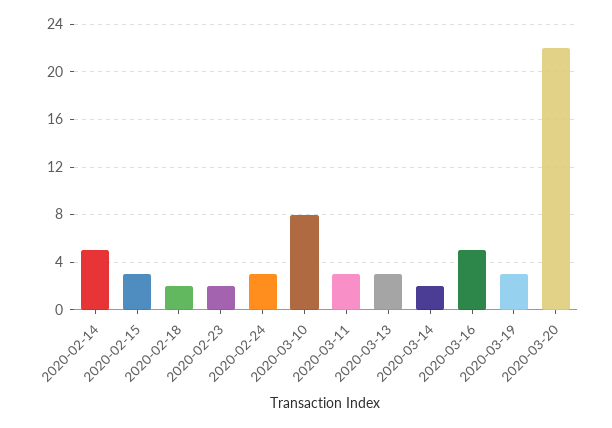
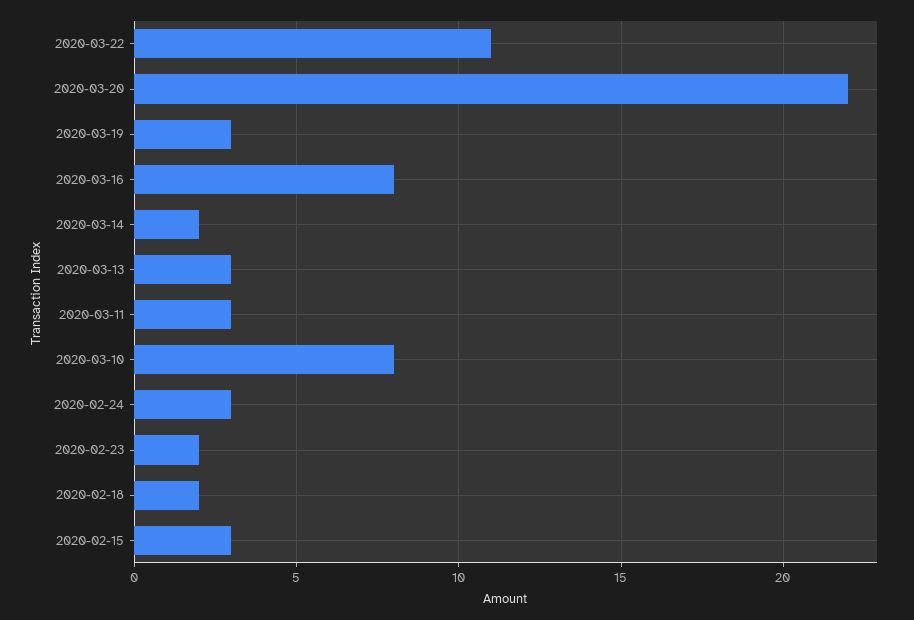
2020-02-14: 5 -> none
2020-03-16: 5 -> 8
2020-03-22: none -> 11

